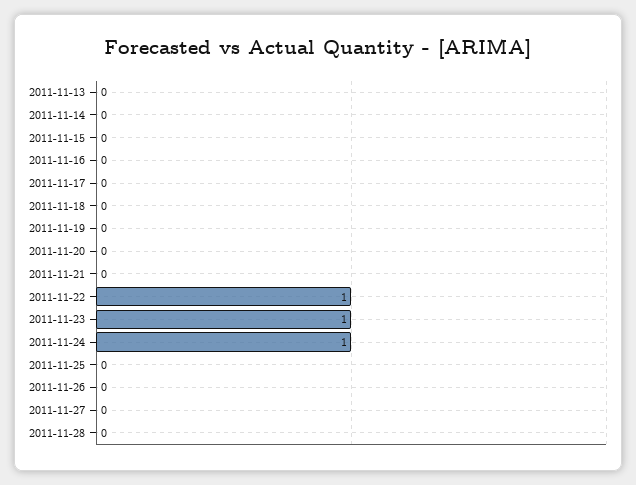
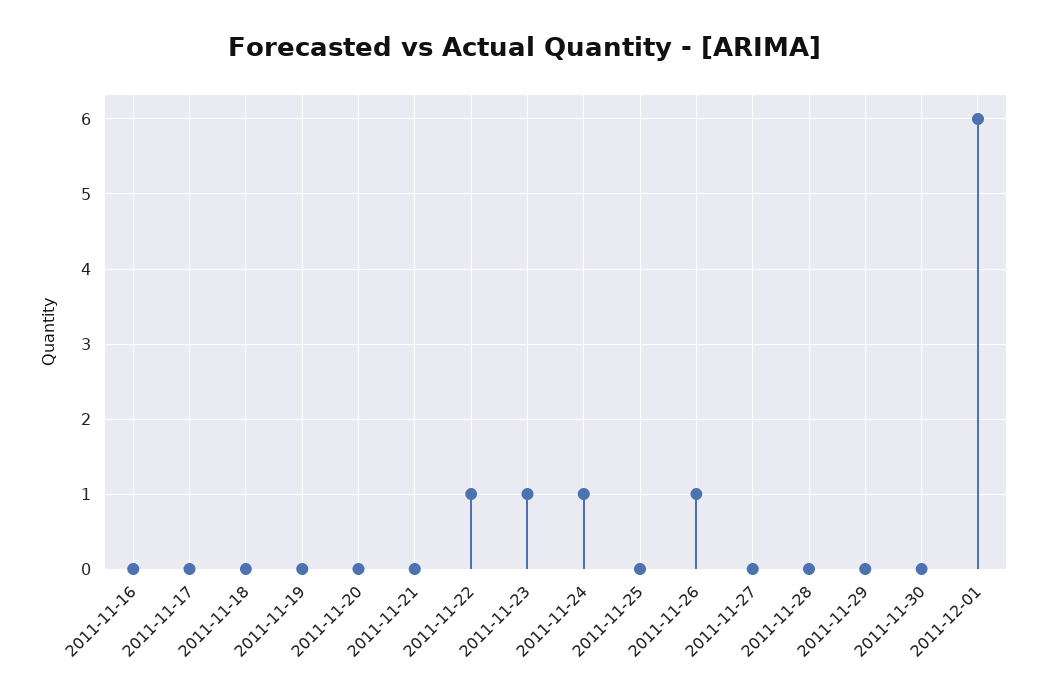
2011-11-13: 0 -> none
2011-11-14: 0 -> none
2011-11-15: 0 -> none
2011-11-26: 0 -> 1
2011-11-29: none -> 0
2011-11-30: none -> 0
2011-12-01: none -> 6

